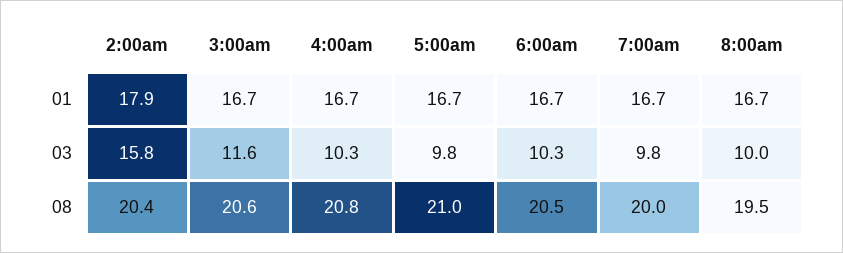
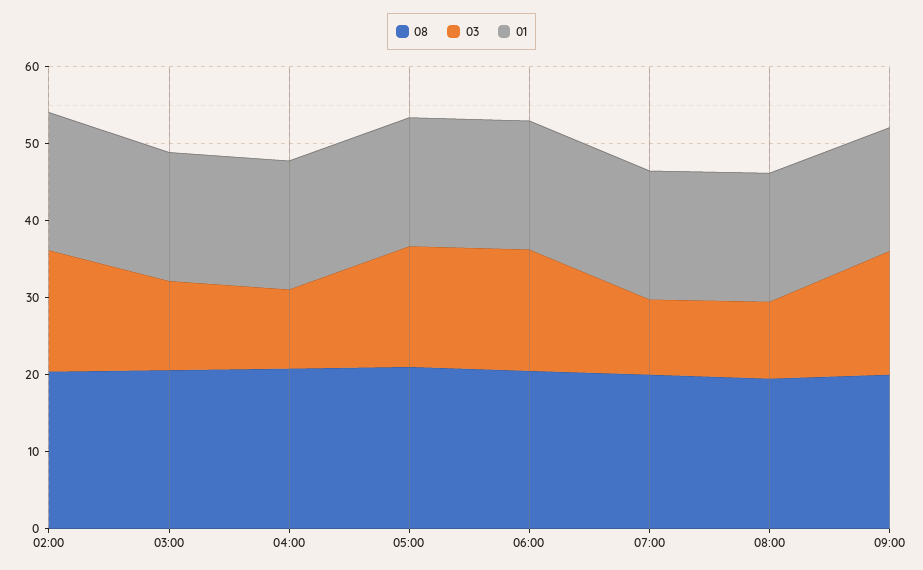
03, 5:00am: 9.8 -> 16
03, 6:00am: 10.3 -> 16
08, 09:00: none -> 20
03, 09:00: none -> 16
01, 09:00: none -> 16

